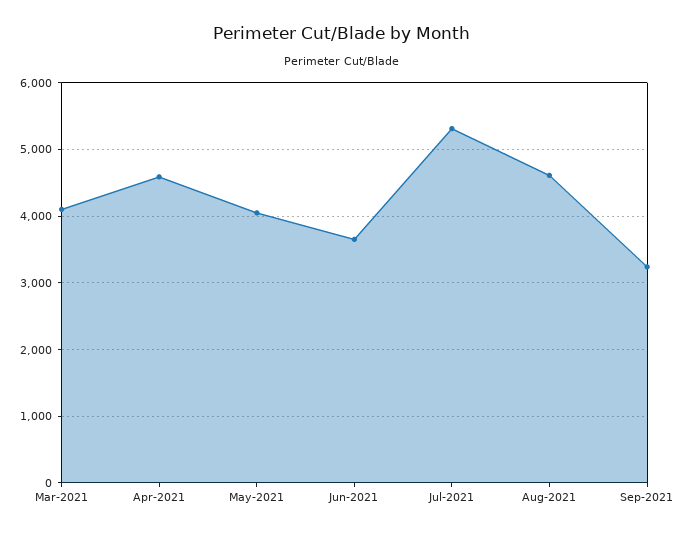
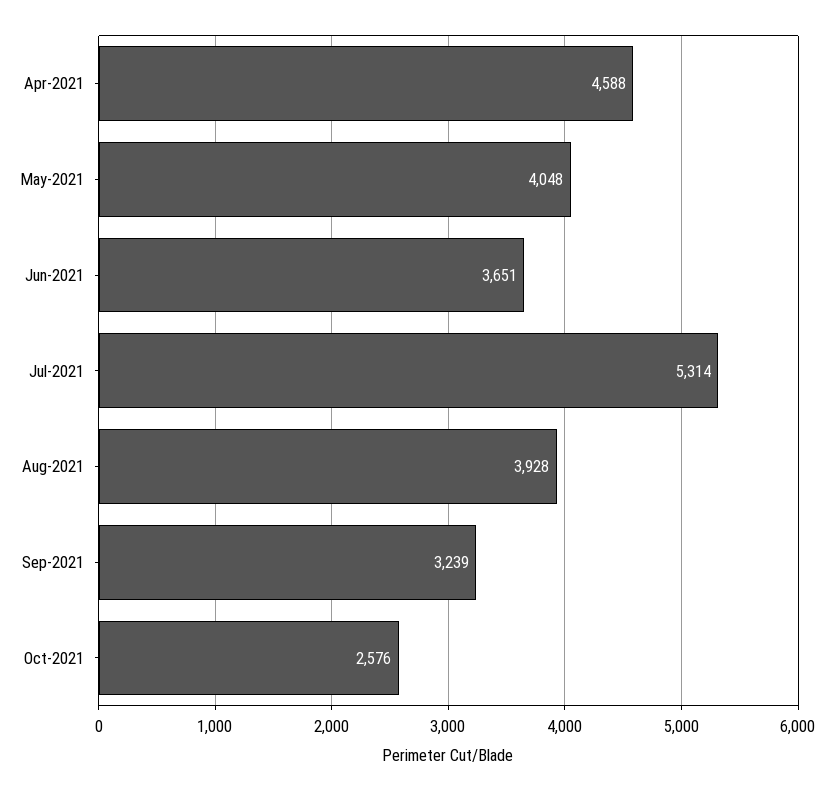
Mar-2021: 4100 -> none
Aug-2021: 4600 -> 3928
Oct-2021: none -> 2576

